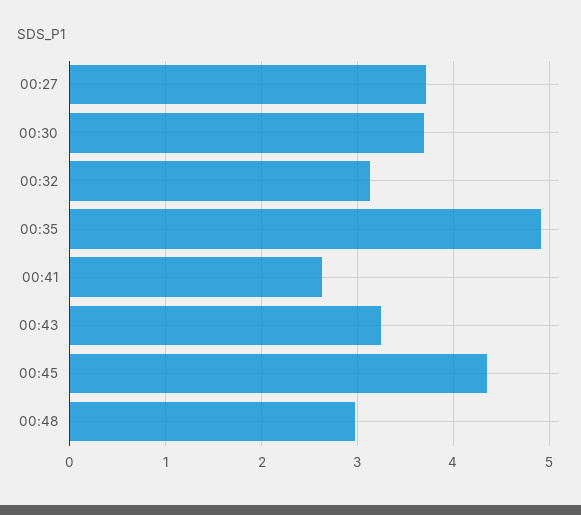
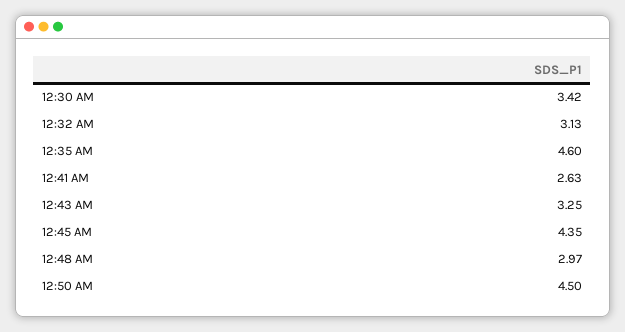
00:27: 3.7 -> none
00:30: 3.7 -> 3.42
00:35: 4.9 -> 4.6
12:50 AM: none -> 4.5

